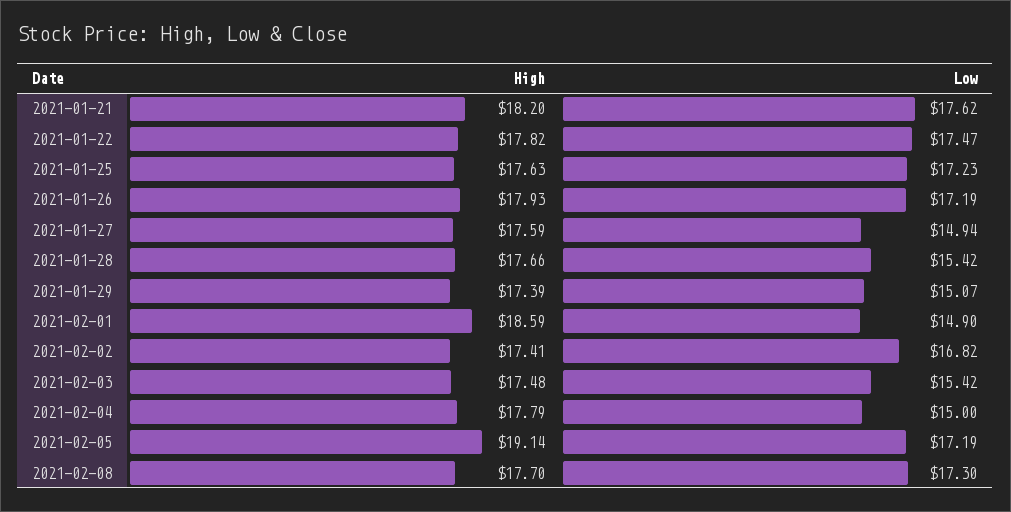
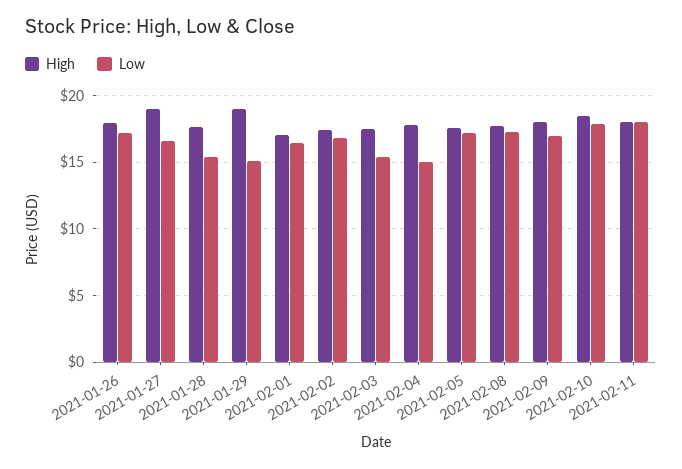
High, 2021-01-21: 18.2 -> none
Low, 2021-01-21: 17.62 -> none
High, 2021-01-22: 17.82 -> none
Low, 2021-01-22: 17.47 -> none
High, 2021-01-25: 17.63 -> none
Low, 2021-01-25: 17.23 -> none
High, 2021-01-27: 17.59 -> 19
Low, 2021-01-27: 14.94 -> 16.5
High, 2021-01-29: 17.39 -> 19
High, 2021-02-01: 18.59 -> 17
Low, 2021-02-01: 14.9 -> 16.5
High, 2021-02-05: 19.14 -> 17.5
High, 2021-02-09: none -> 18
Low, 2021-02-09: none -> 17
High, 2021-02-10: none -> 18.5
Low, 2021-02-10: none -> 18
High, 2021-02-11: none -> 18
Low, 2021-02-11: none -> 18

